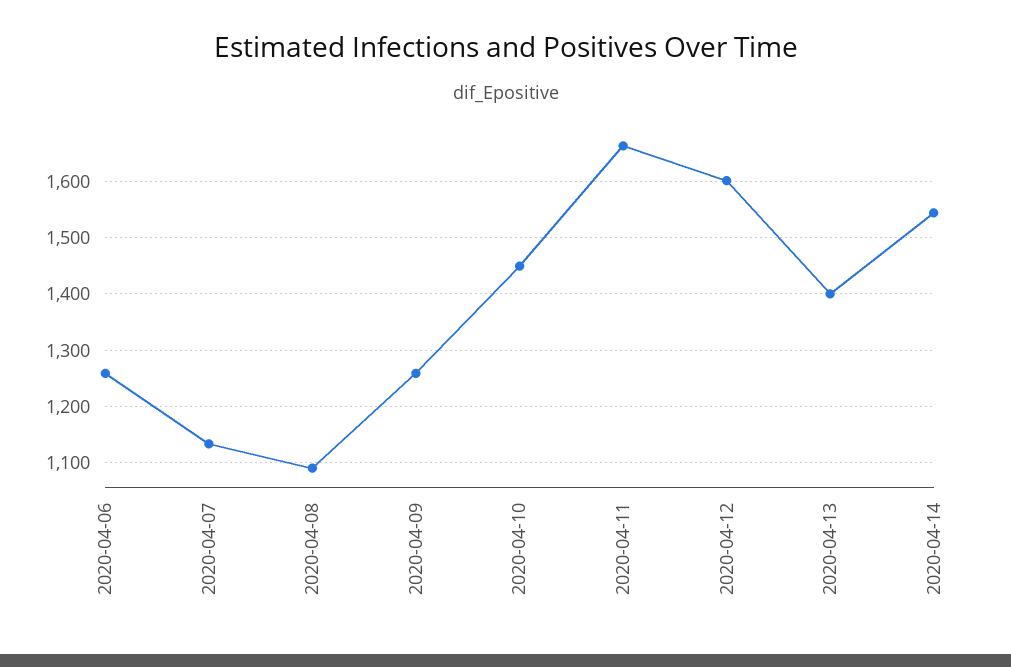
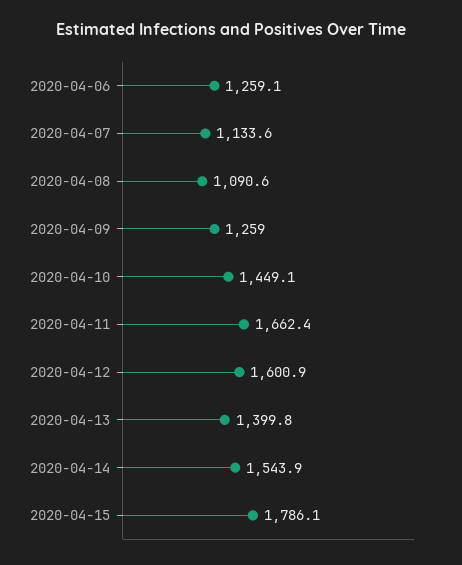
2020-04-15: none -> 1786.1

